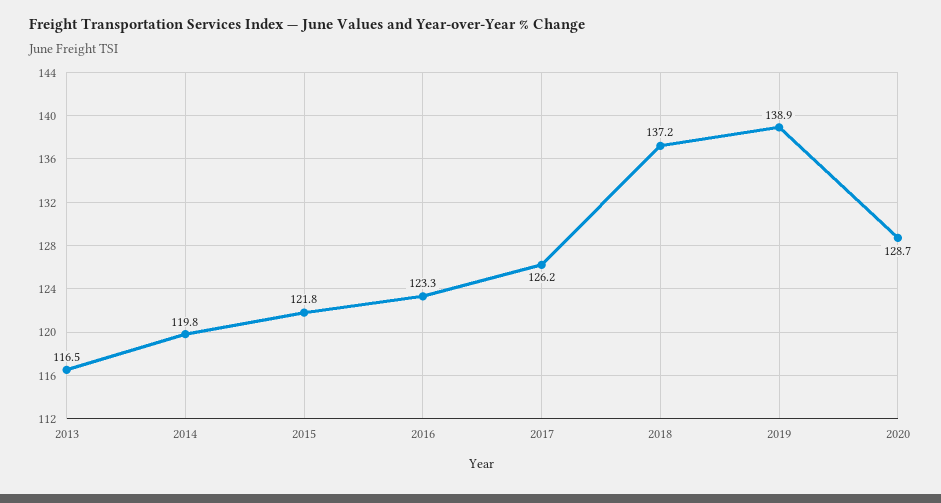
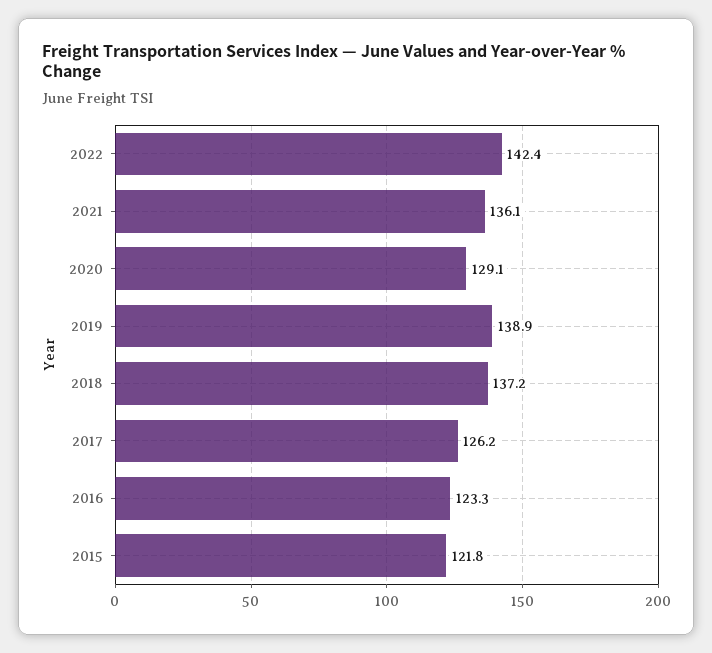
2013: 116.5 -> none
2014: 119.8 -> none
2020: 128.7 -> 129.1
2022: none -> 142.4
2021: none -> 136.1

